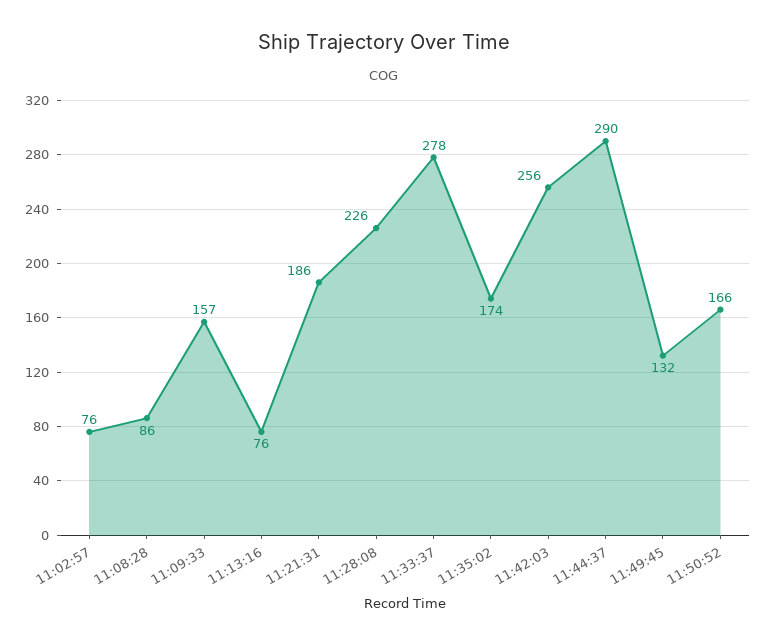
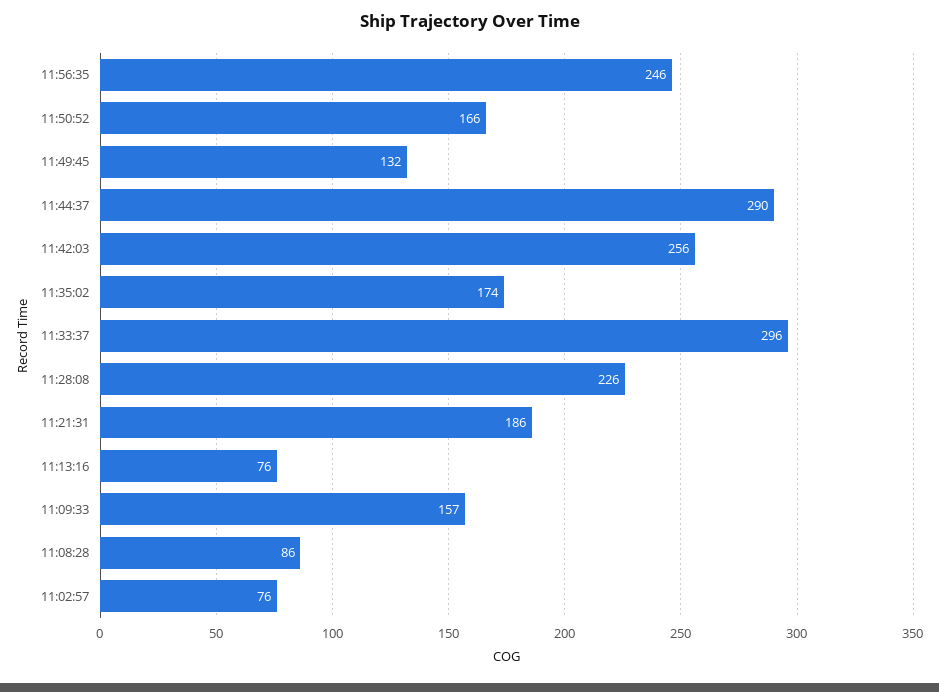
11:33:37: 278 -> 296
11:56:35: none -> 246

